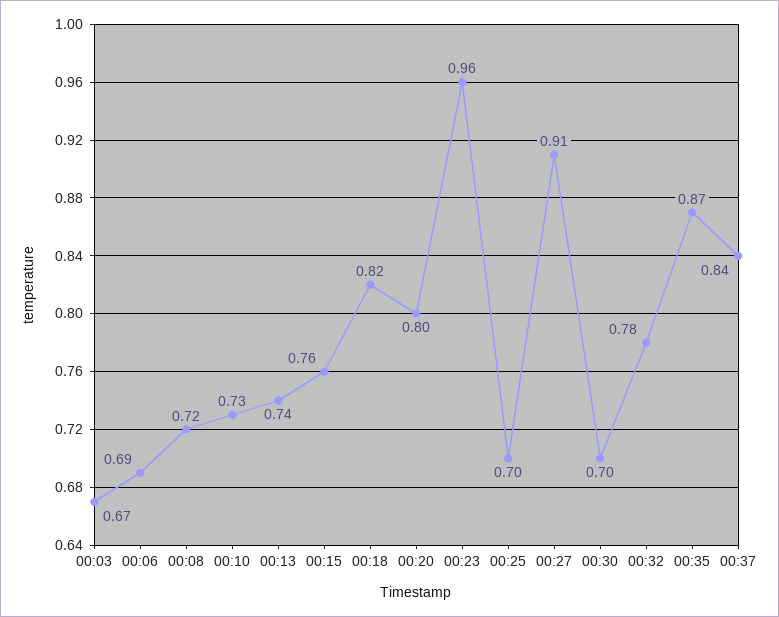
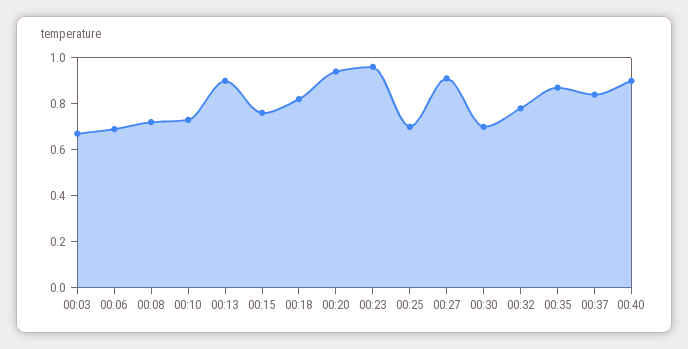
00:13: 0.74 -> 0.9
00:20: 0.8 -> 0.95
00:40: none -> 0.9

